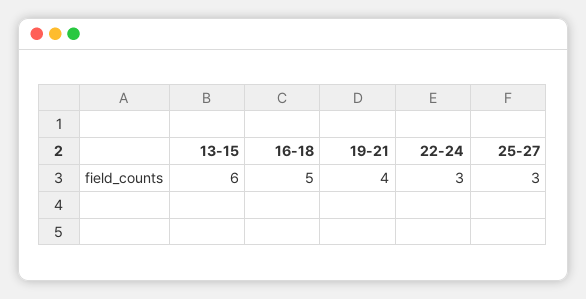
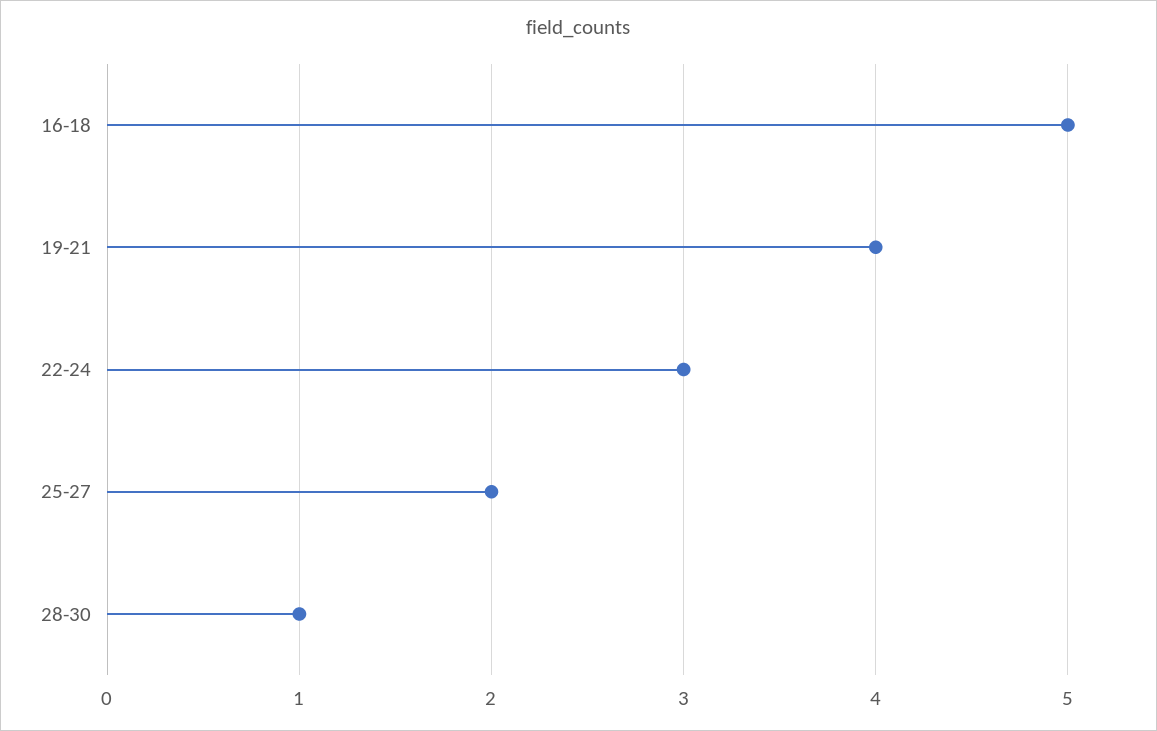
13-15: 6 -> none
25-27: 3 -> 2
28-30: none -> 1

